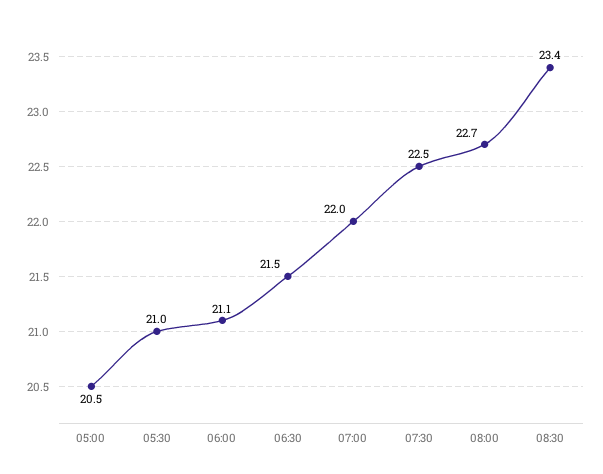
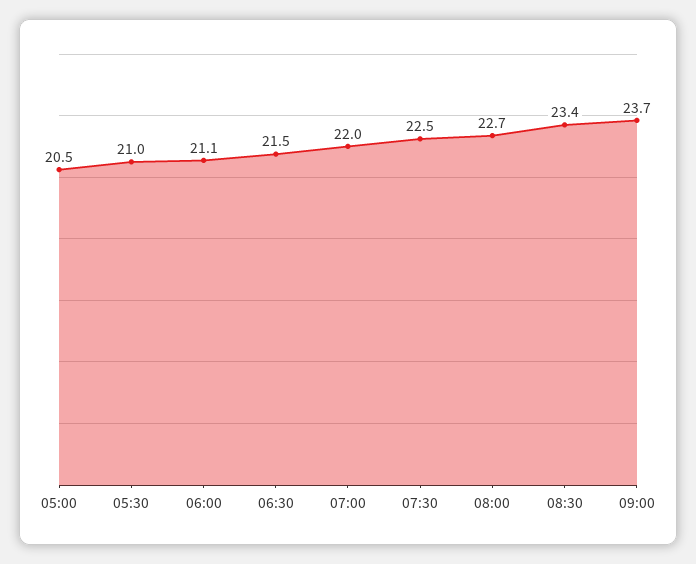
09:00: none -> 23.7

